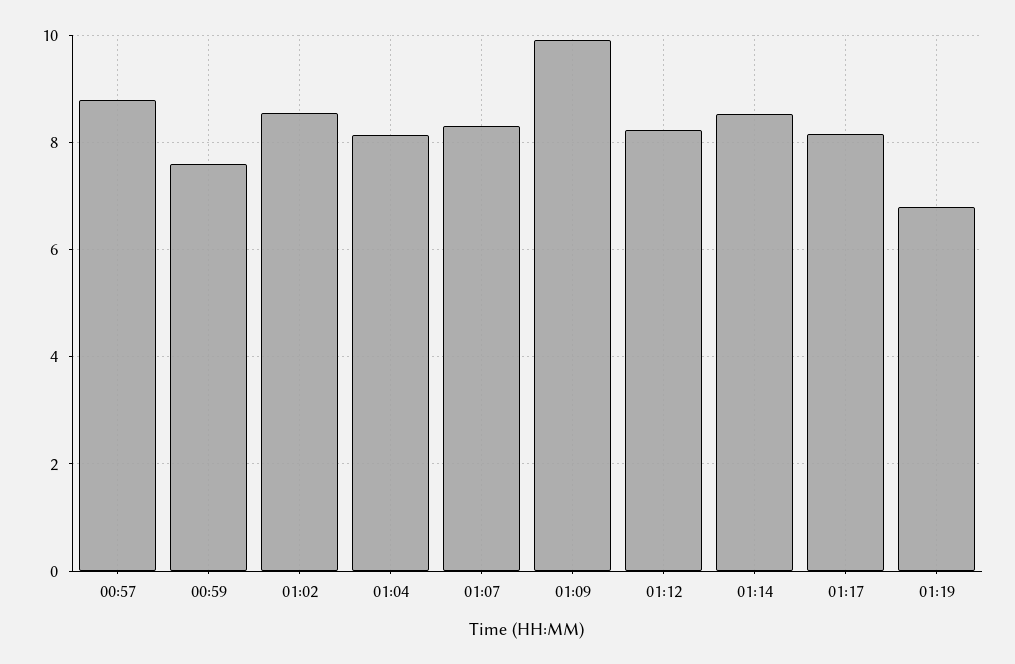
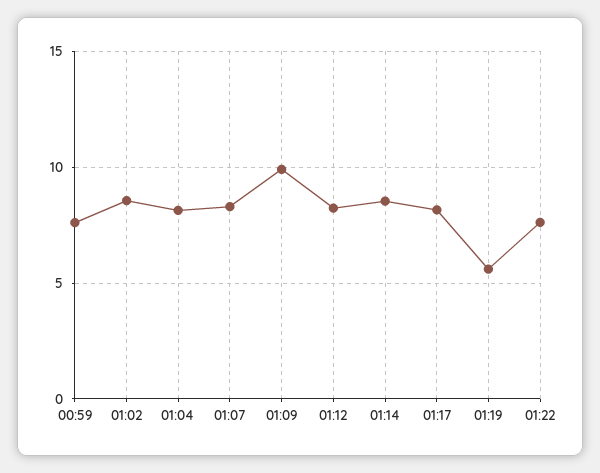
00:57: 8.8 -> none
01:19: 6.8 -> 5.5
01:22: none -> 7.5

